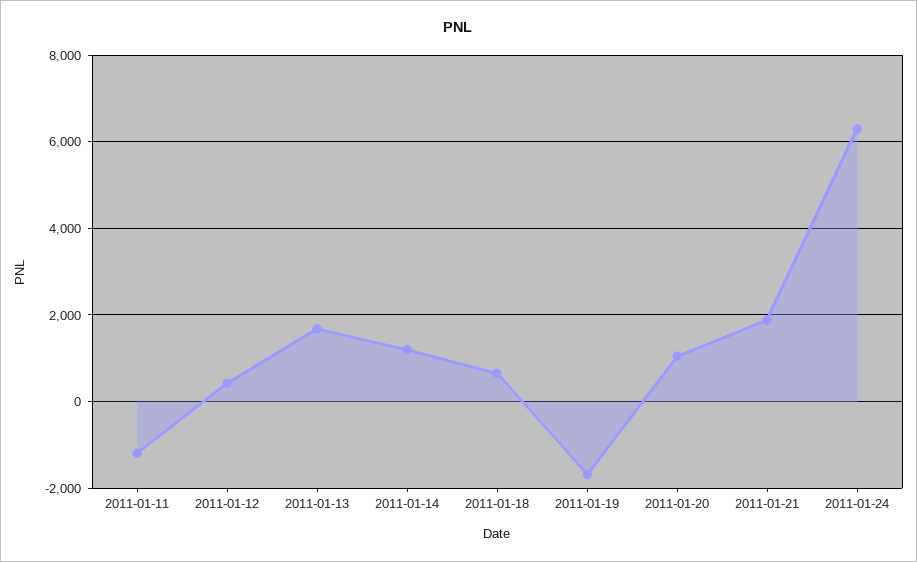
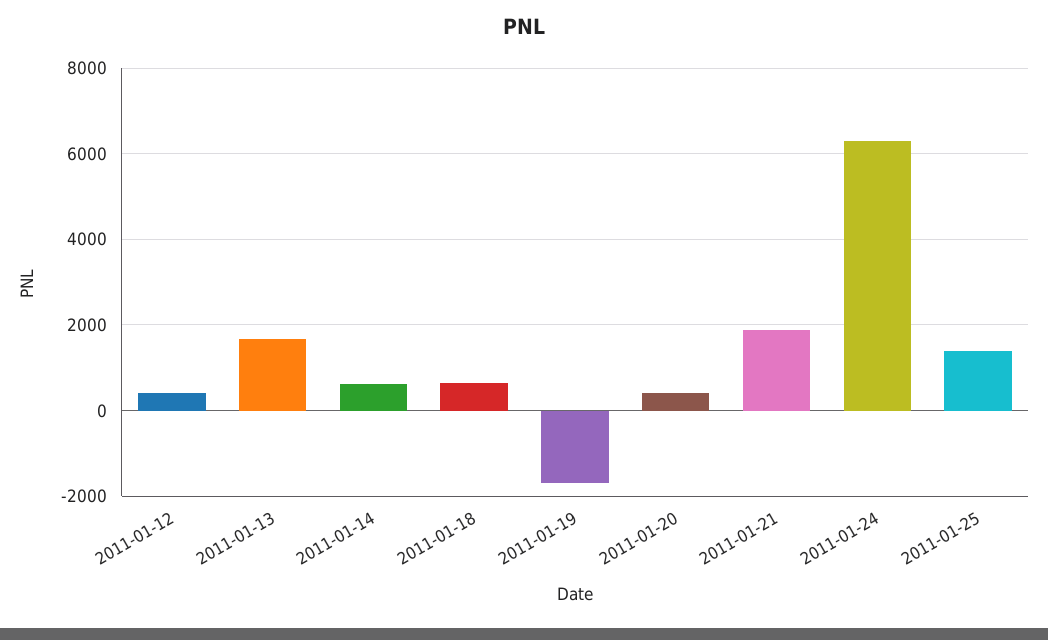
2011-01-11: -1200 -> none
2011-01-14: 1200 -> 600
2011-01-20: 1000 -> 400
2011-01-25: none -> 1400

